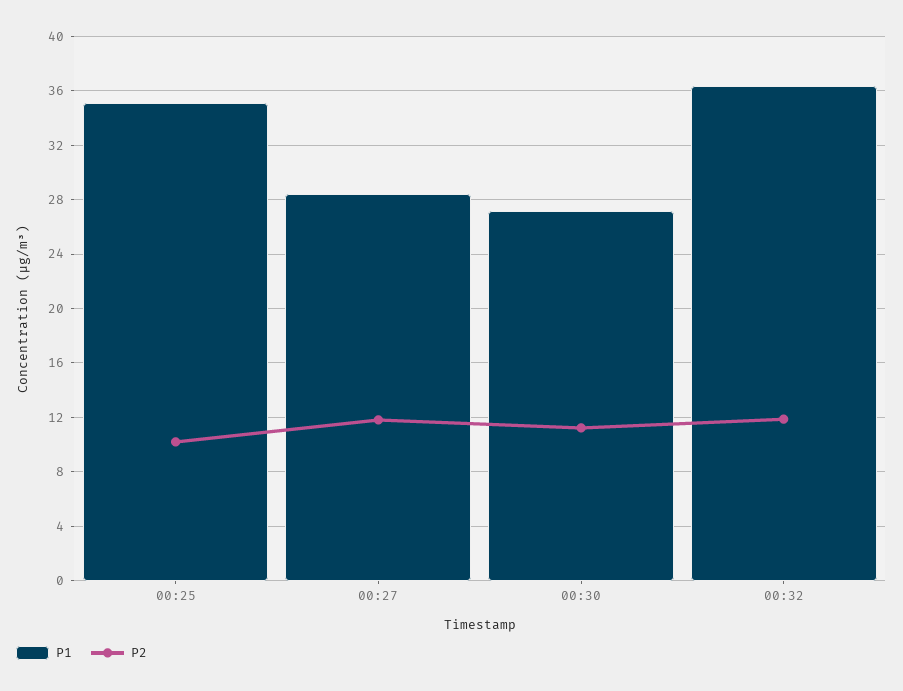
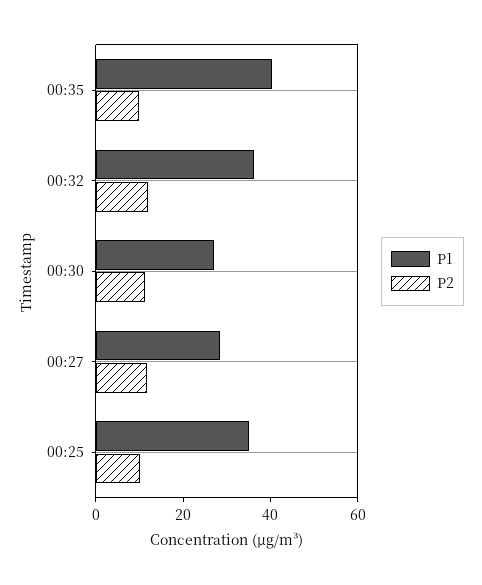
P1, 00:35: none -> 40
P2, 00:35: none -> 10

